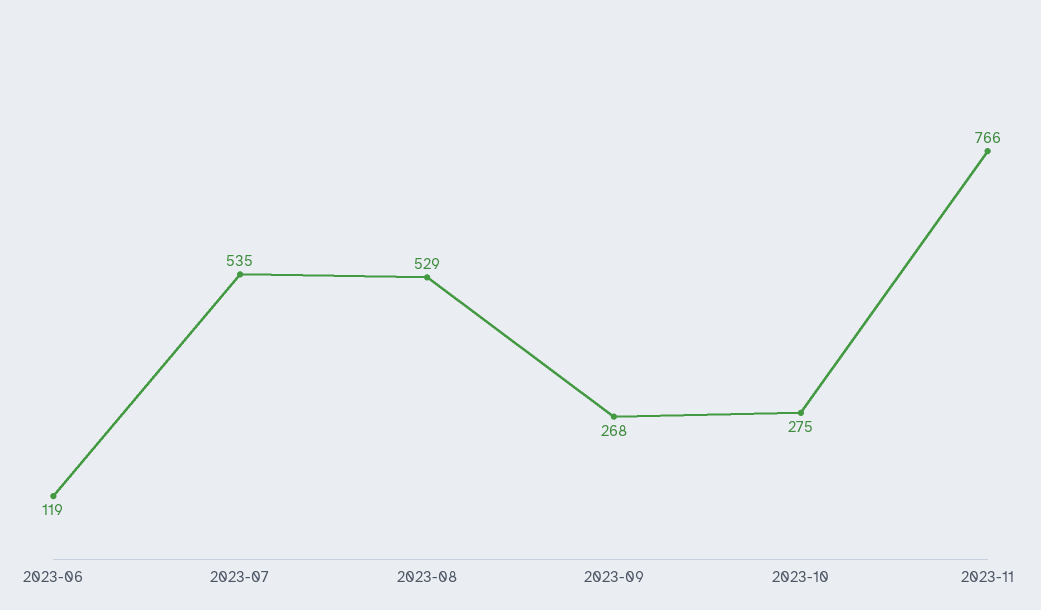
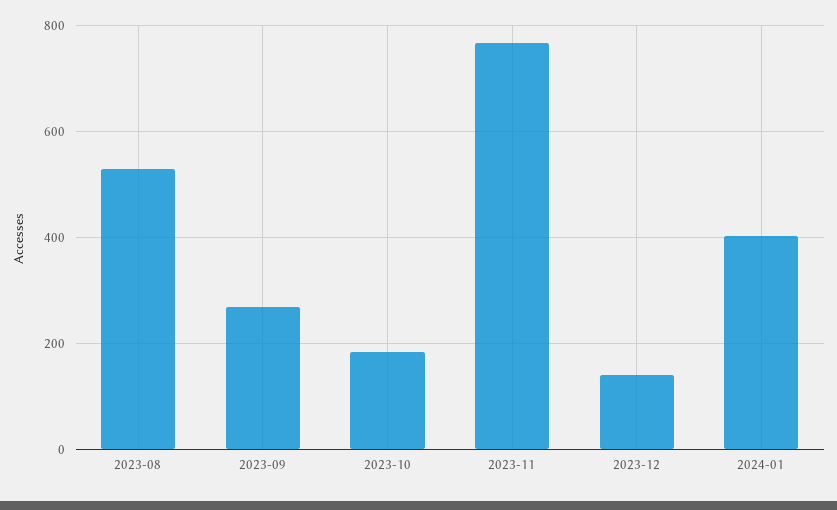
2023-06: 119 -> none
2023-07: 535 -> none
2023-10: 275 -> 180
2023-12: none -> 140
2024-01: none -> 400

